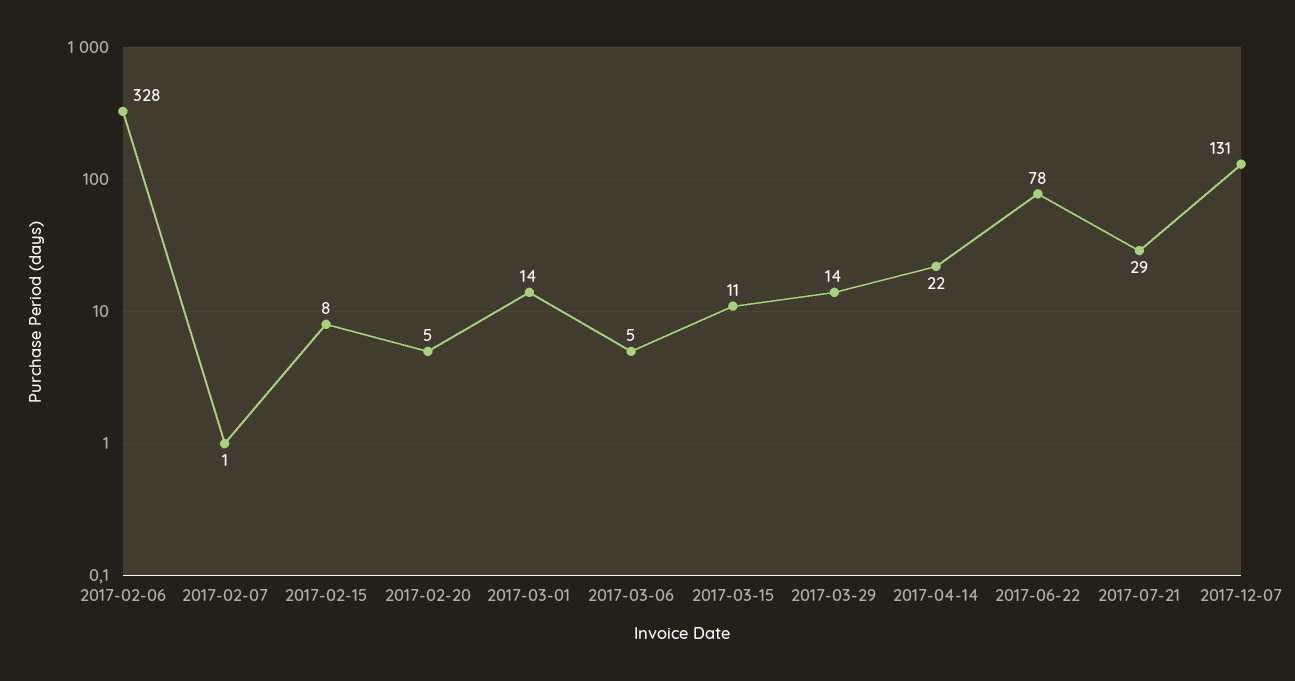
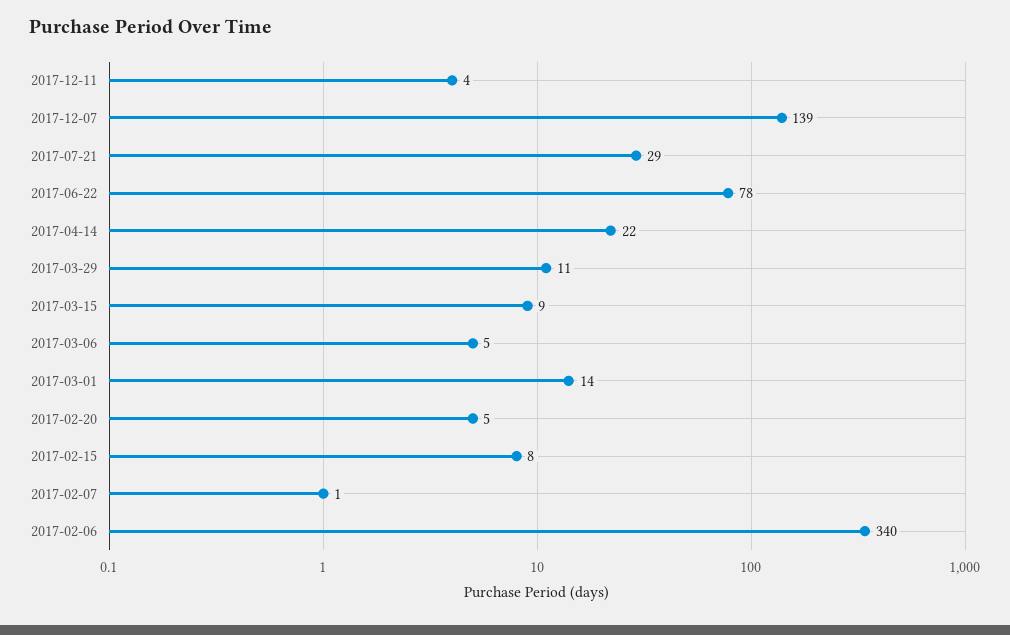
2017-02-06: 328 -> 340
2017-03-15: 11 -> 9
2017-03-29: 14 -> 11
2017-12-07: 131 -> 139
2017-12-11: none -> 4

